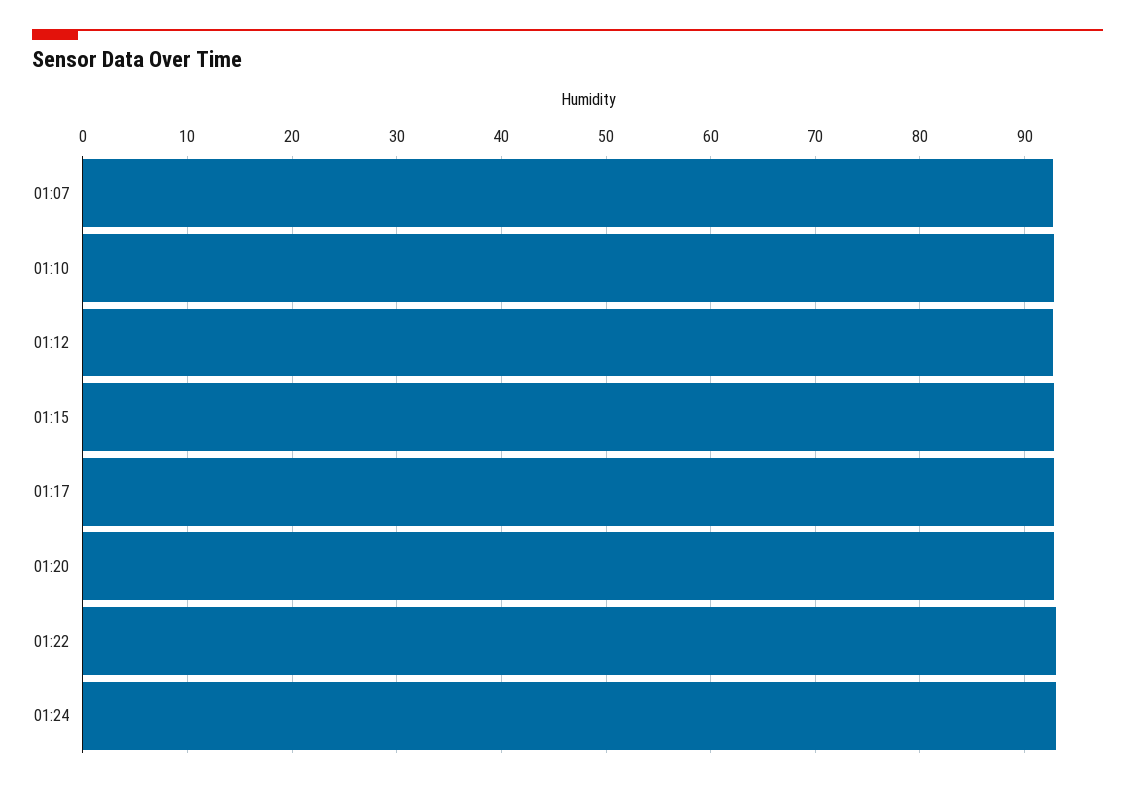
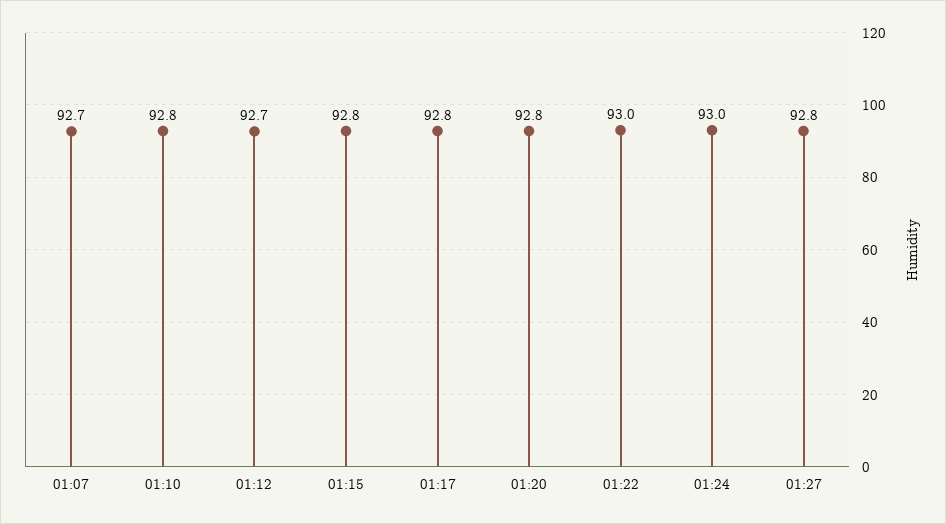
01:27: none -> 92.8

